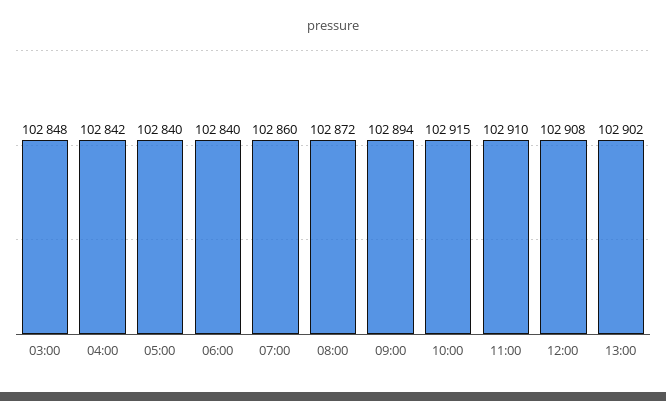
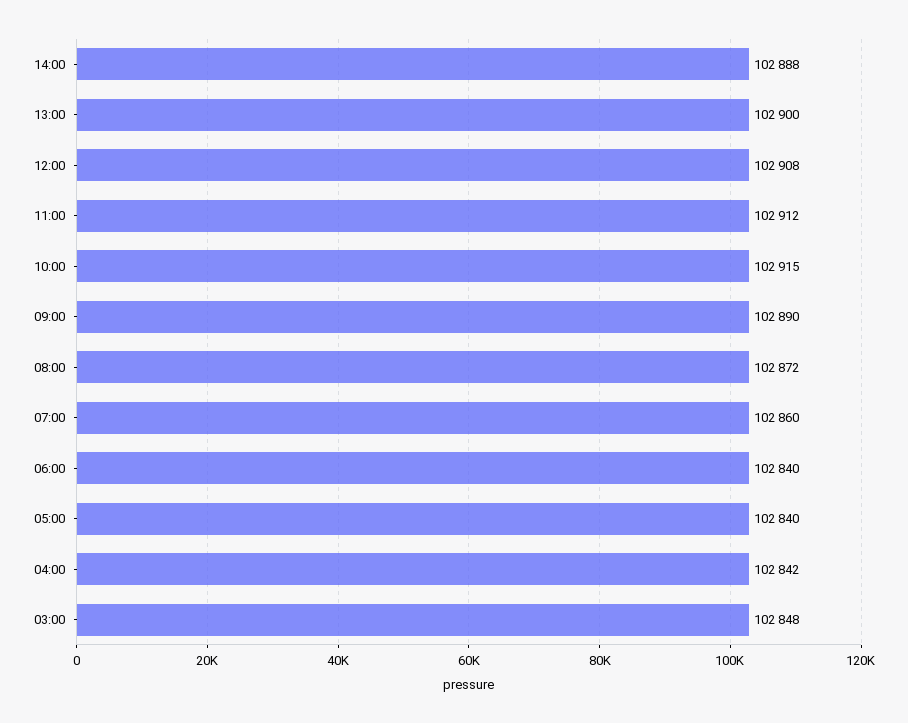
09:00: 102894 -> 102890
11:00: 102910 -> 102912
13:00: 102902 -> 102900
14:00: none -> 102888

